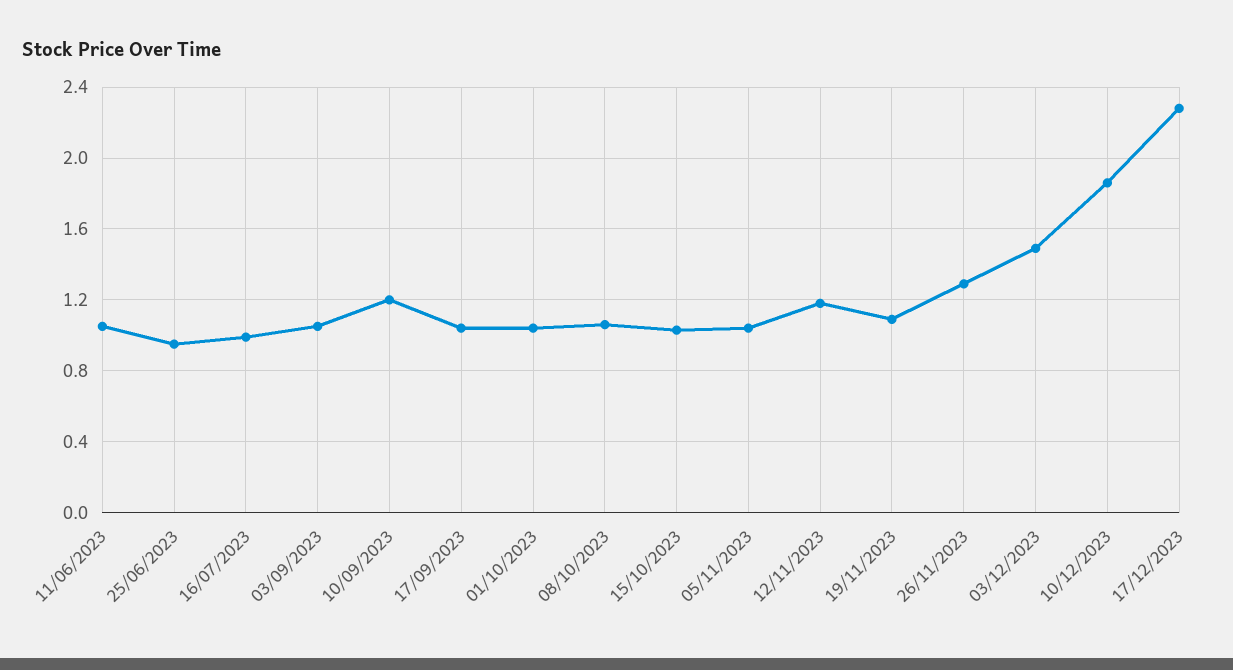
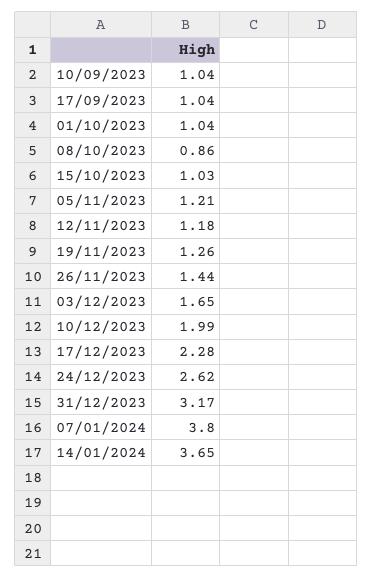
11/06/2023: 1.05 -> none
25/06/2023: 0.95 -> none
16/07/2023: 1 -> none
03/09/2023: 1.05 -> none
10/09/2023: 1.2 -> 1.04
08/10/2023: 1.05 -> 0.86
05/11/2023: 1.05 -> 1.21
19/11/2023: 1.1 -> 1.26
26/11/2023: 1.3 -> 1.44
03/12/2023: 1.5 -> 1.65
10/12/2023: 1.85 -> 1.99
24/12/2023: none -> 2.62
31/12/2023: none -> 3.17
07/01/2024: none -> 3.8
14/01/2024: none -> 3.65

